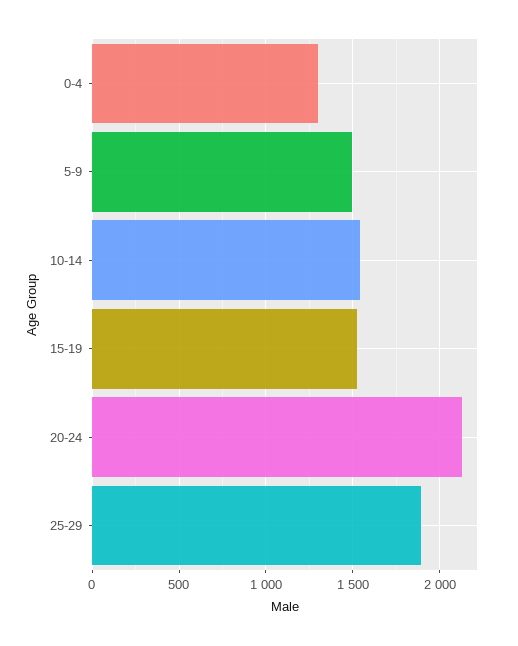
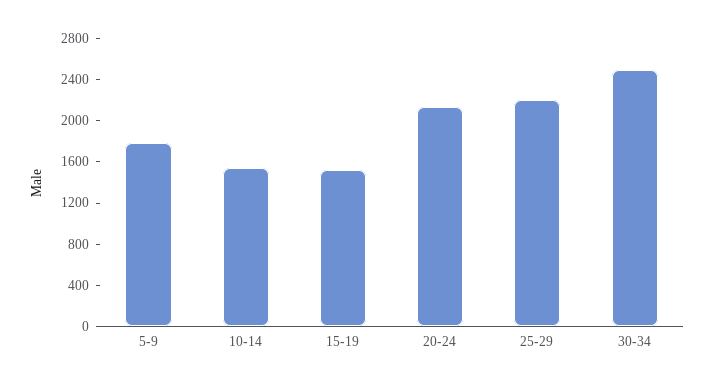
0-4: 1300 -> none
5-9: 1500 -> 1800
25-29: 1900 -> 2200
30-34: none -> 2500

